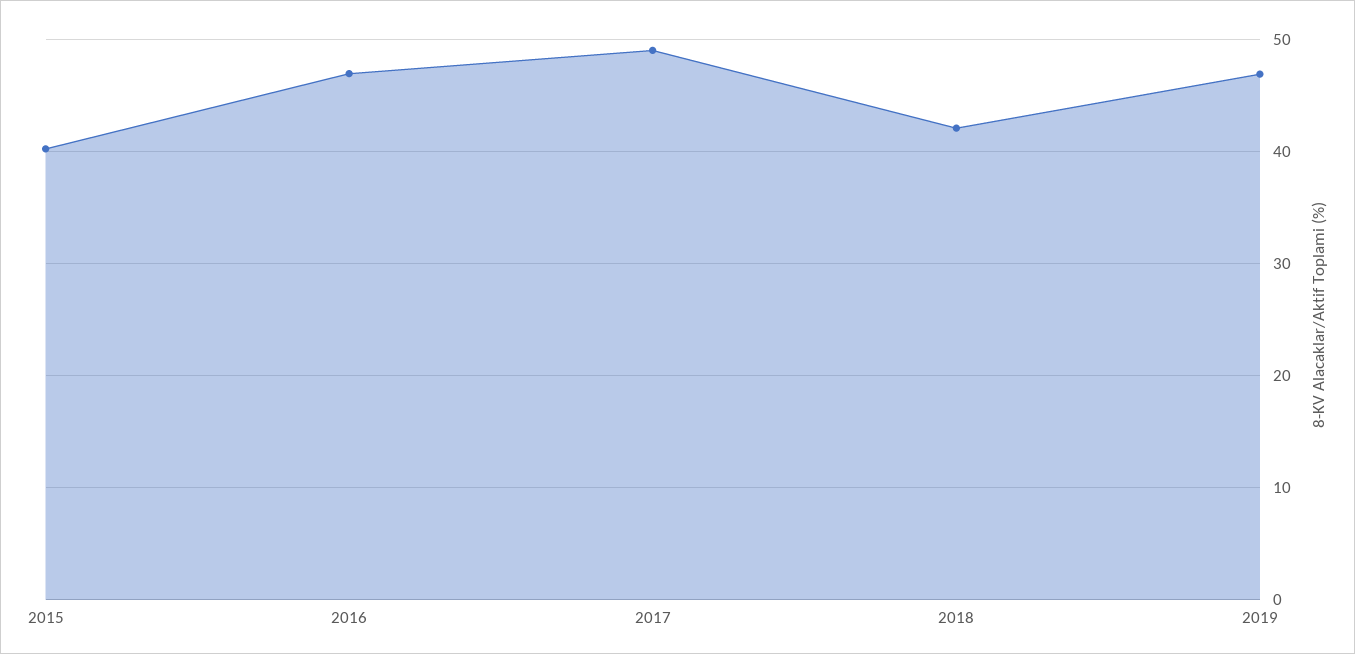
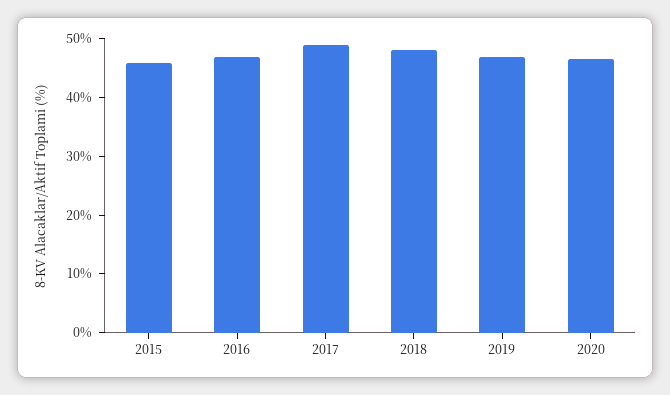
2015: 40 -> 46
2018: 42 -> 48
2020: none -> 46

